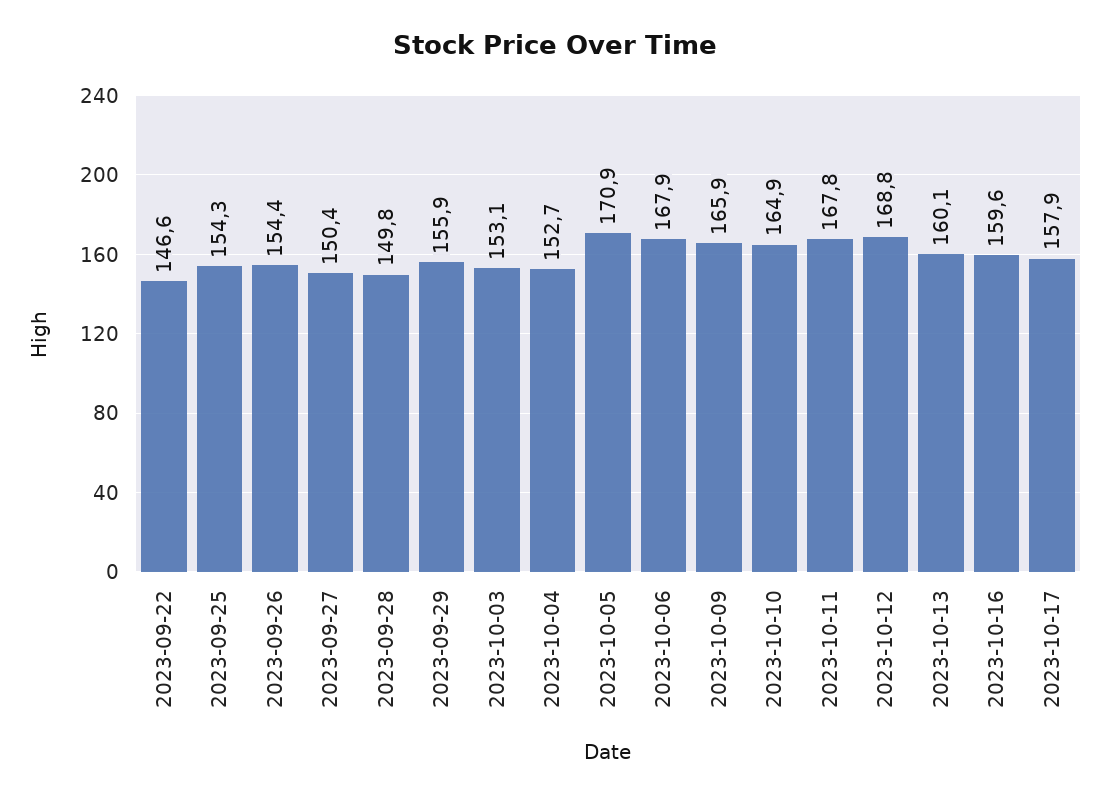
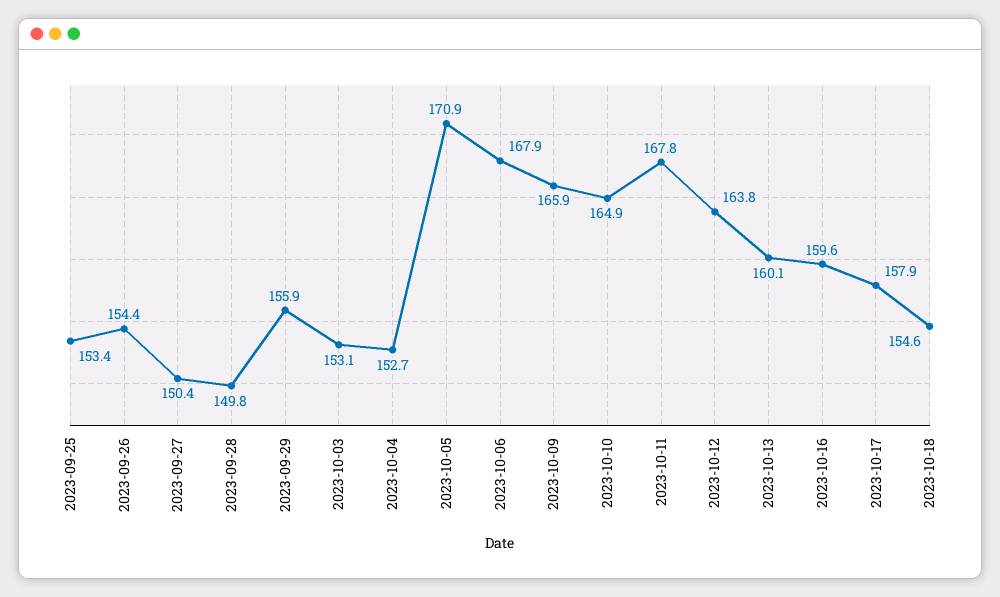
2023-09-22: 146.6 -> none
2023-09-25: 154.3 -> 153.4
2023-10-12: 168.8 -> 163.8
2023-10-18: none -> 154.6

